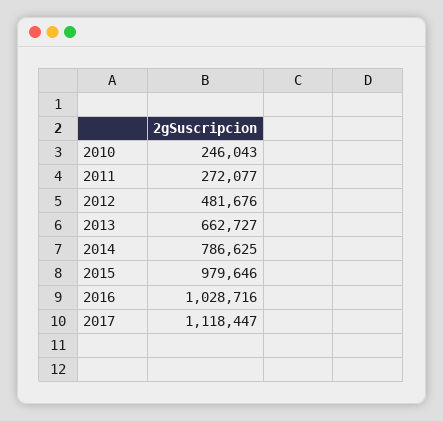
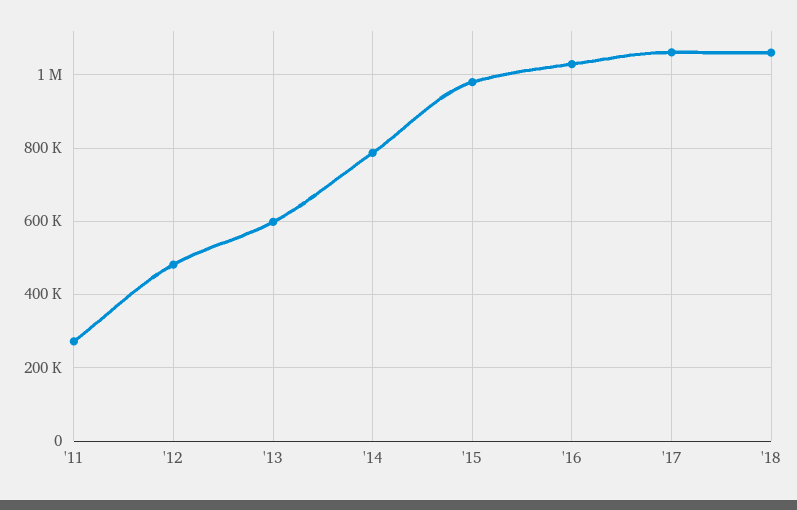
2010: 246043 -> none
2013: 662727 -> 600000
2017: 1118447 -> 1060000
'18: none -> 1060000

